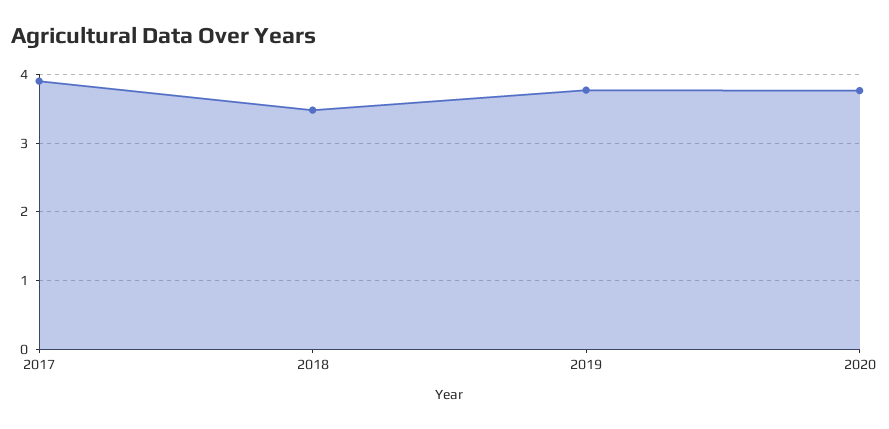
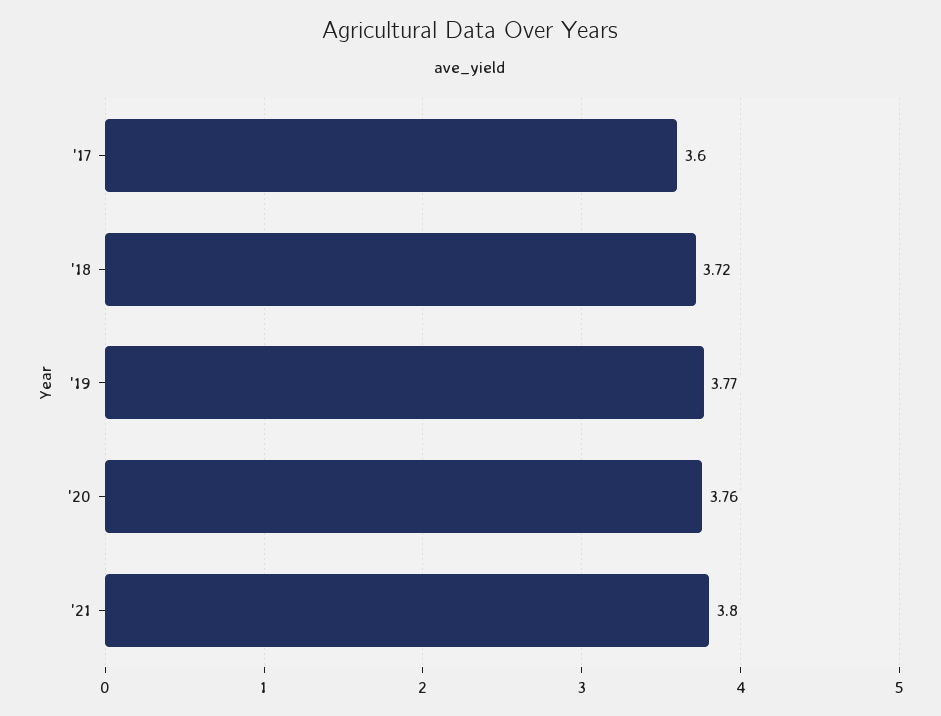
2017: 3.9 -> 3.6
2018: 3.5 -> 3.72
'21: none -> 3.8

